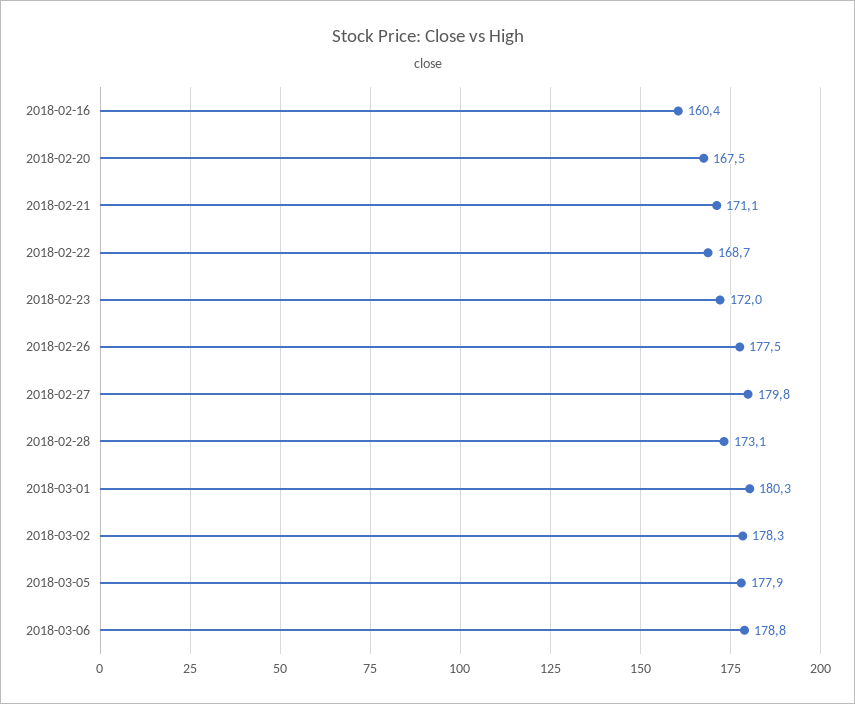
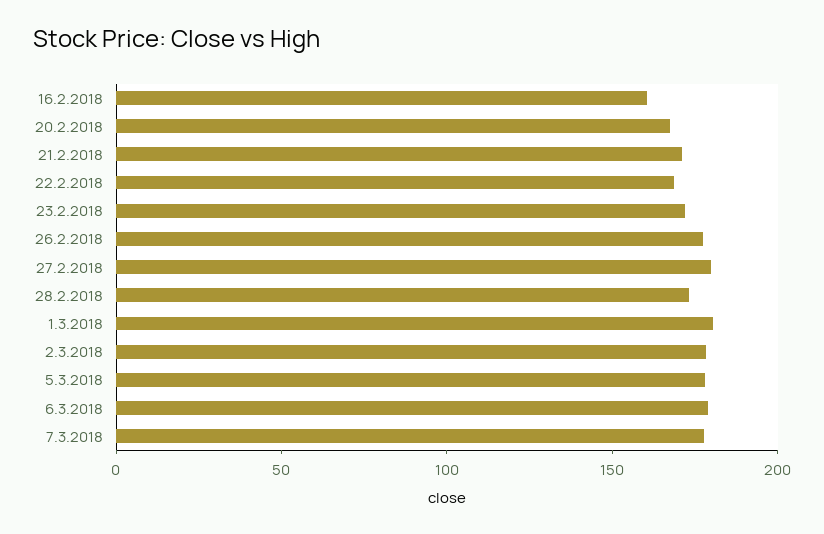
7.3.2018: none -> 180

